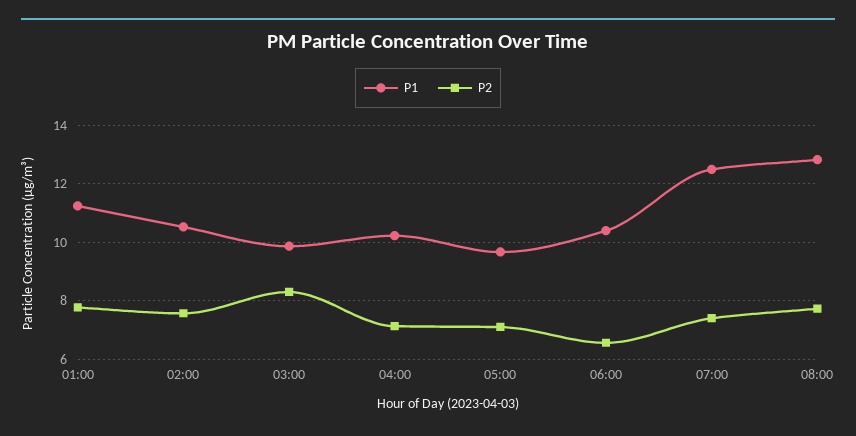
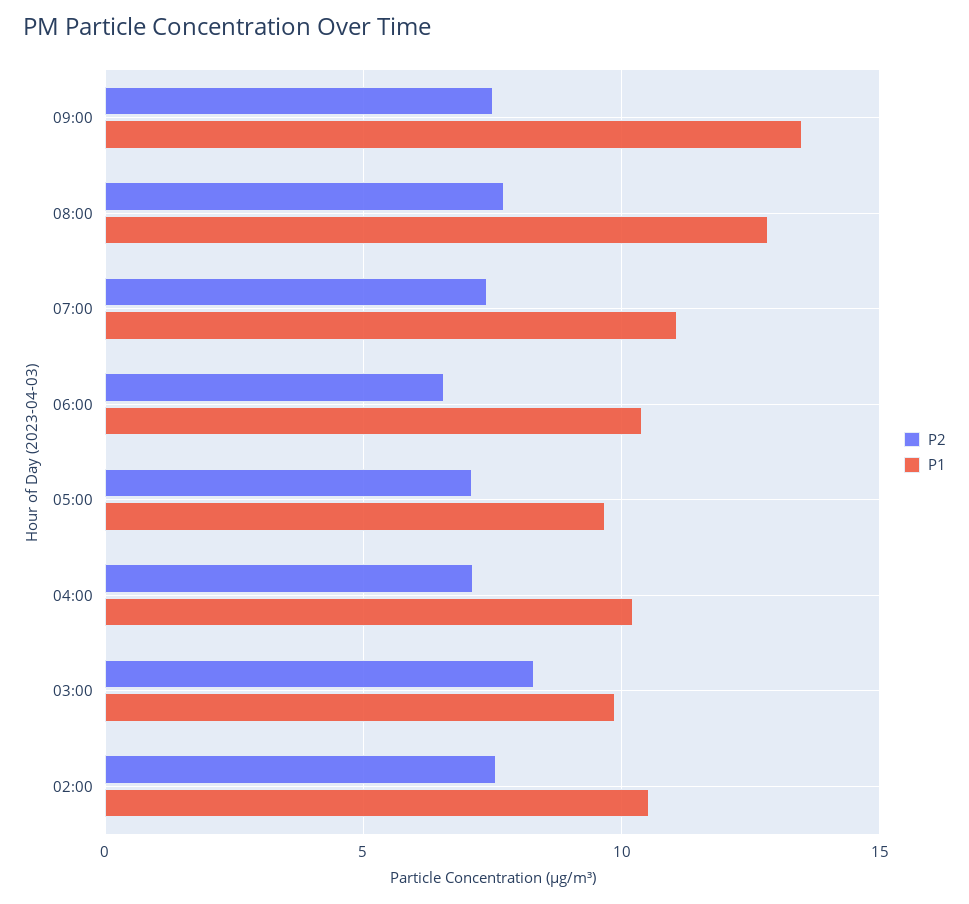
P1, 01:00: 11.25 -> none
P2, 01:00: 7.75 -> none
P1, 07:00: 12.5 -> 11
P2, 09:00: none -> 7.5
P1, 09:00: none -> 13.5

